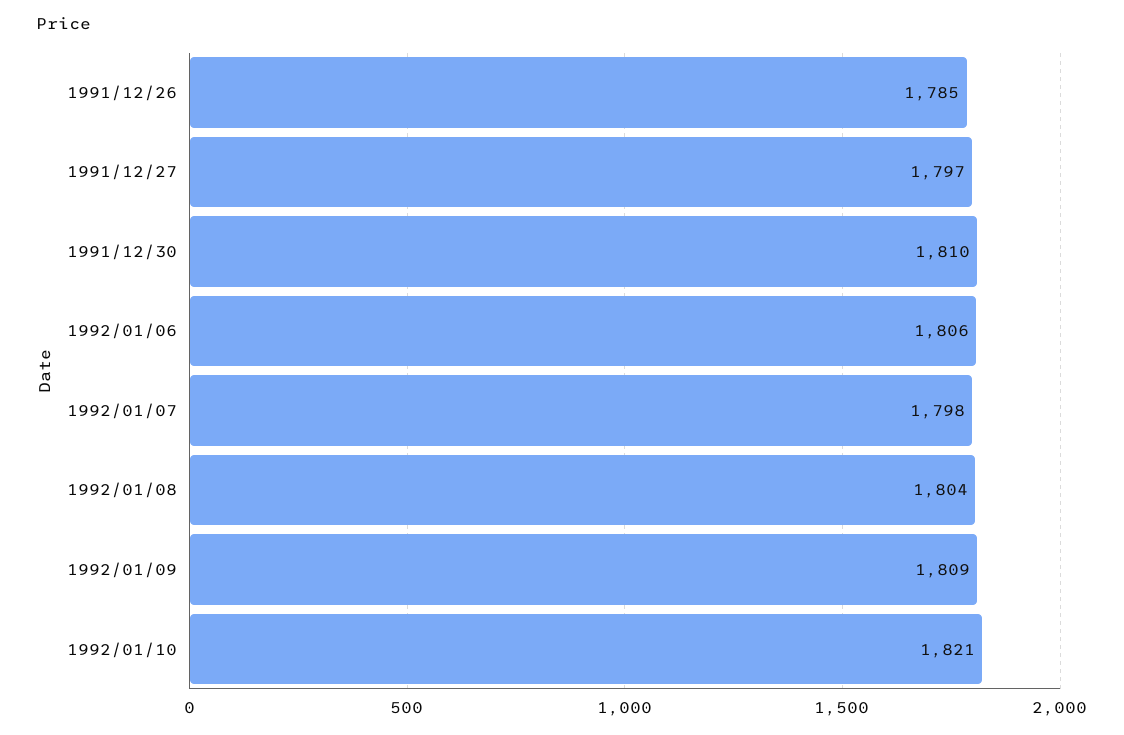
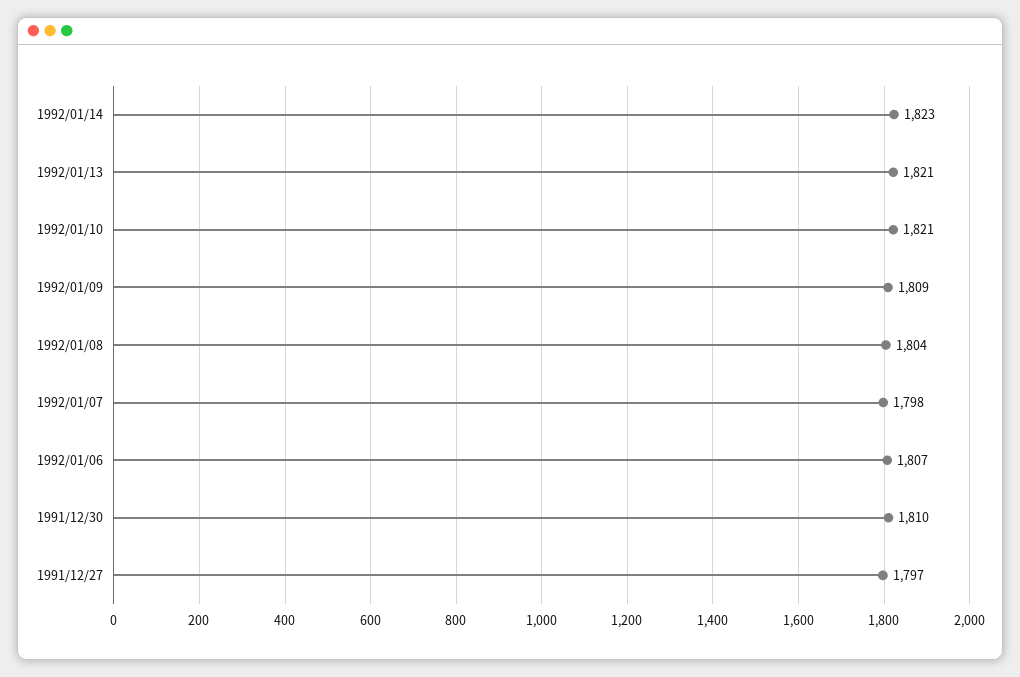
1991/12/26: 1785 -> none
1992/01/06: 1806 -> 1807
1992/01/14: none -> 1823
1992/01/13: none -> 1821

